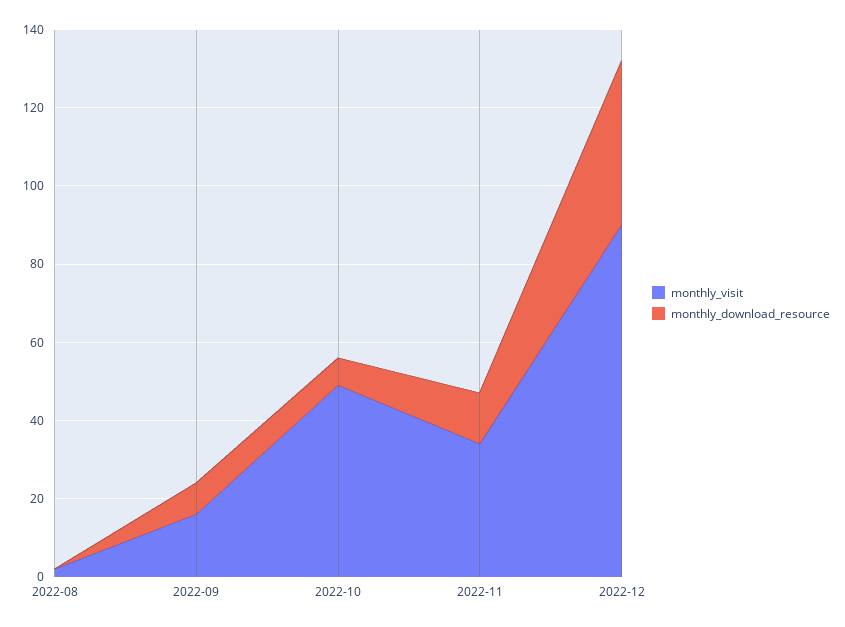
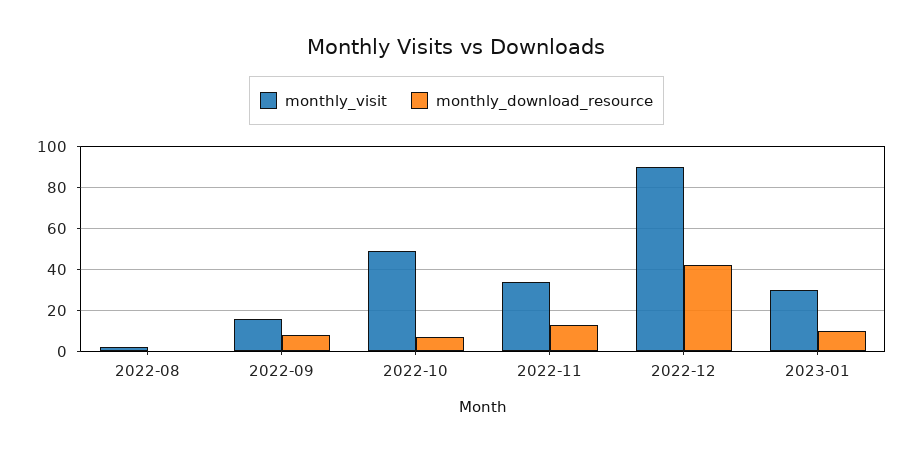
monthly_visit, 2023-01: none -> 30
monthly_download_resource, 2023-01: none -> 10

